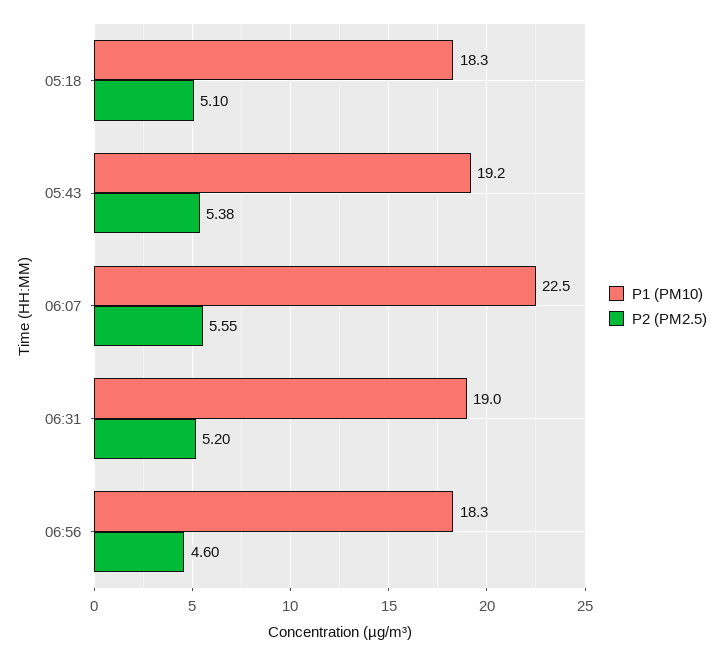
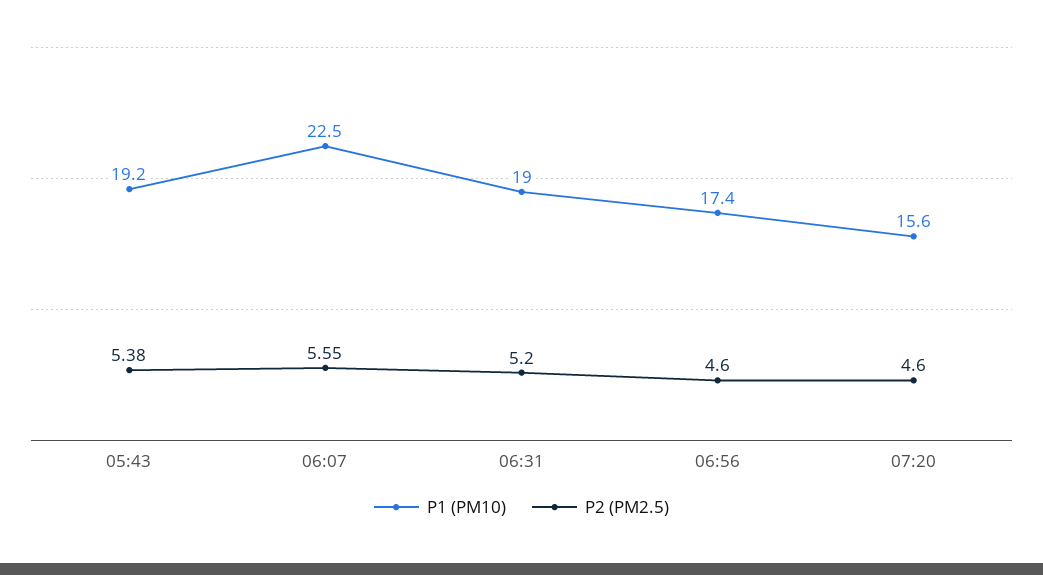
P1 (PM10), 05:18: 18.3 -> none
P2 (PM2.5), 05:18: 5.1 -> none
P1 (PM10), 06:56: 18.3 -> 17.4
P1 (PM10), 07:20: none -> 15.6
P2 (PM2.5), 07:20: none -> 4.6

